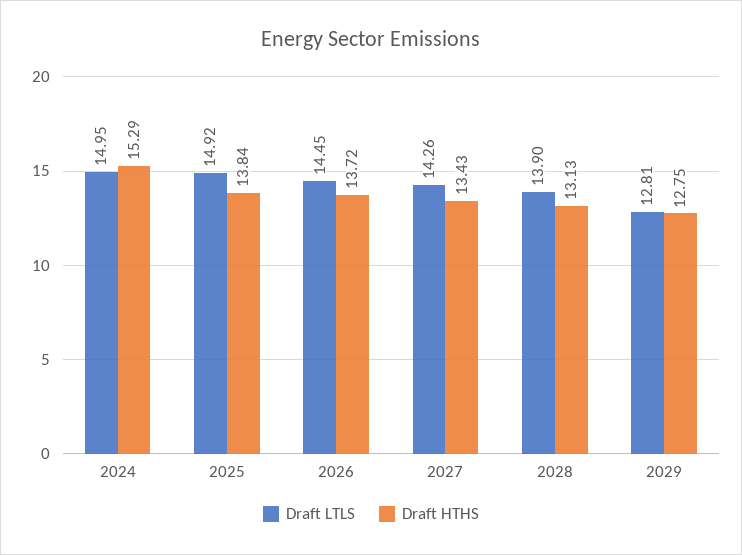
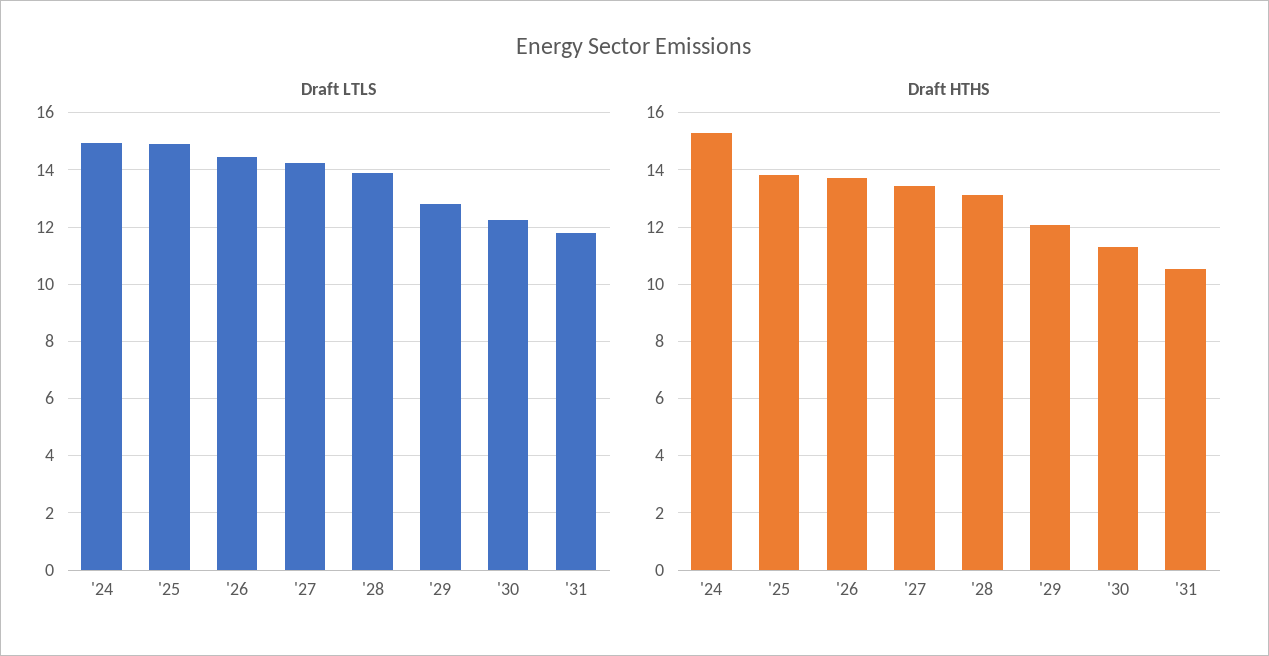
Draft HTHS, 2029: 12.75 -> 12
Draft LTLS, '30: none -> 12.25
Draft LTLS, '31: none -> 11.75
Draft HTHS, '30: none -> 11.25
Draft HTHS, '31: none -> 10.5

